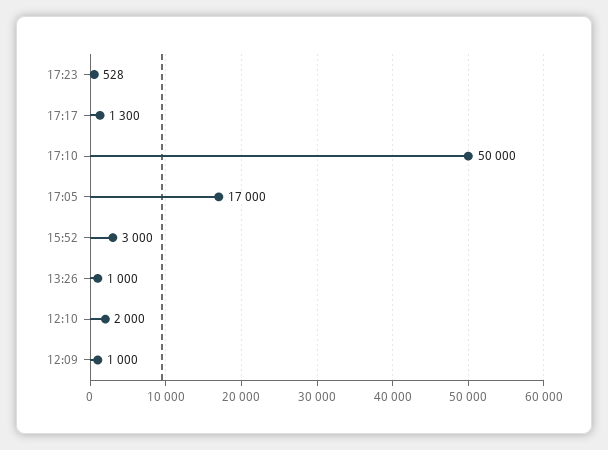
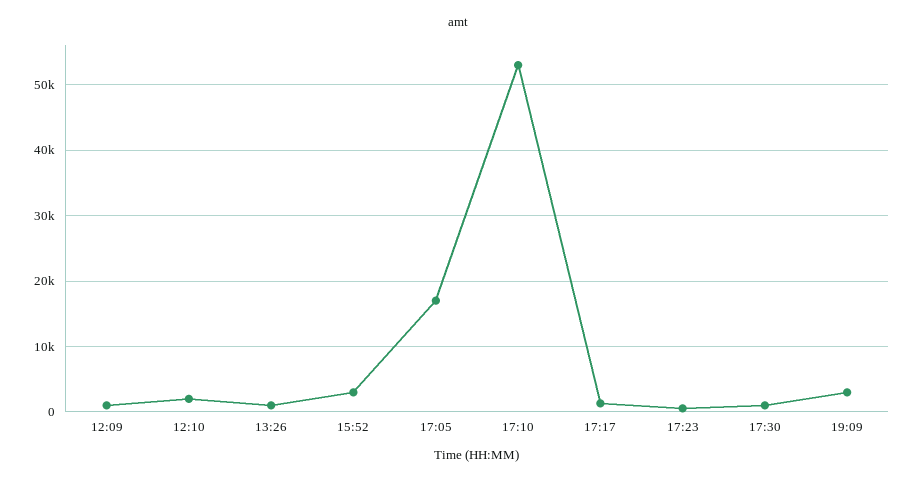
17:10: 50000 -> 53000
17:30: none -> 1000
19:09: none -> 3000

